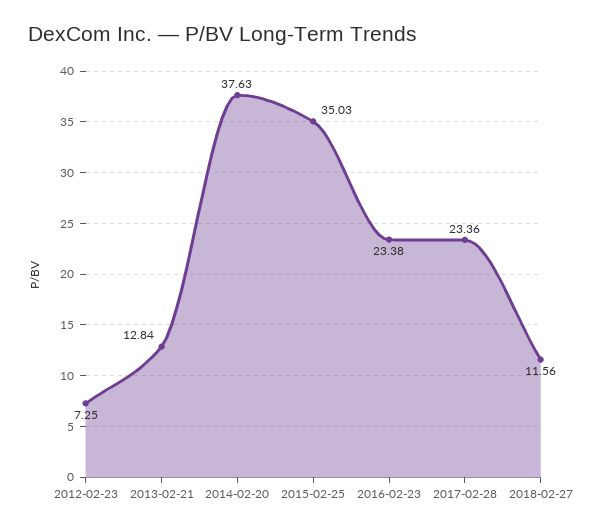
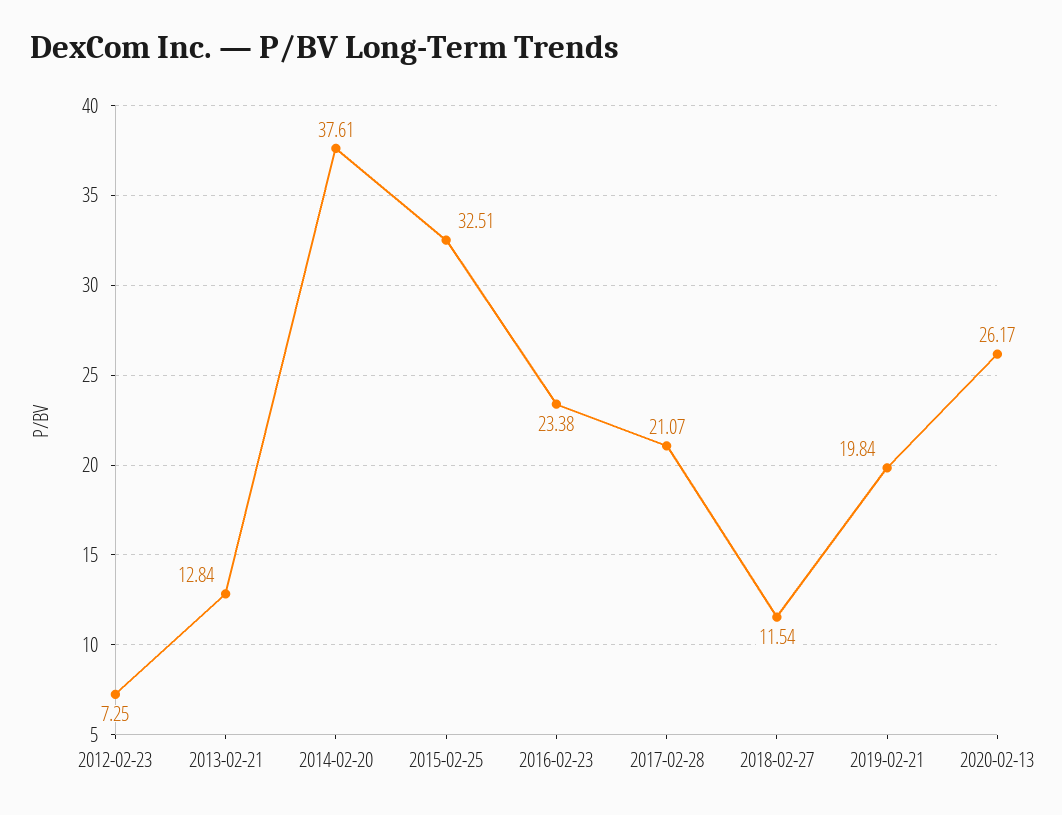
2014-02-20: 37.63 -> 37.61
2015-02-25: 35.03 -> 32.51
2017-02-28: 23.36 -> 21.07
2018-02-27: 11.56 -> 11.54
2019-02-21: none -> 19.84
2020-02-13: none -> 26.17

